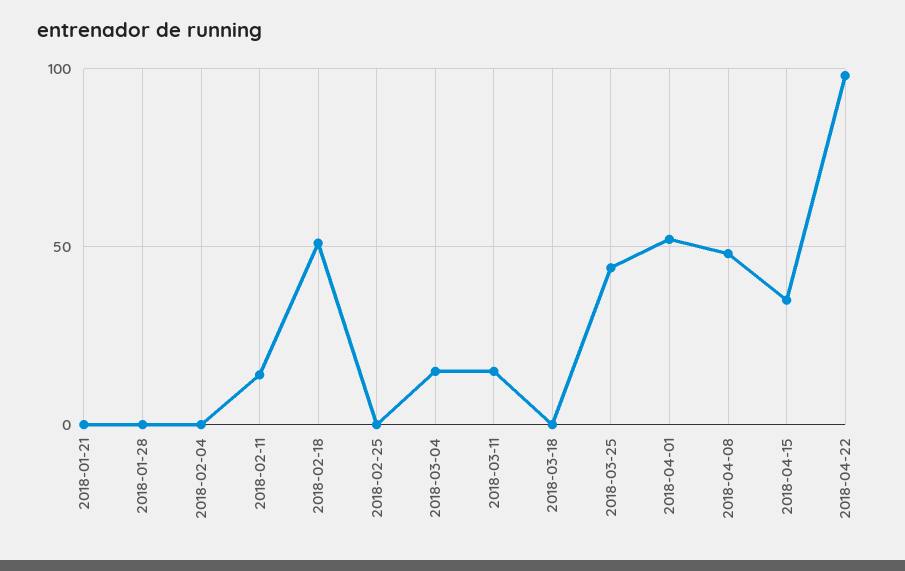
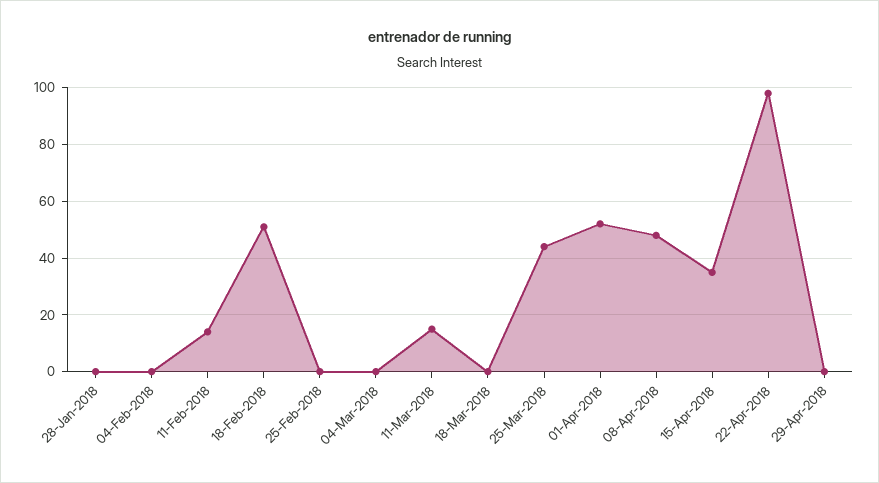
2018-01-21: 0 -> none
2018-03-04: 15 -> 0
29-Apr-2018: none -> 0

